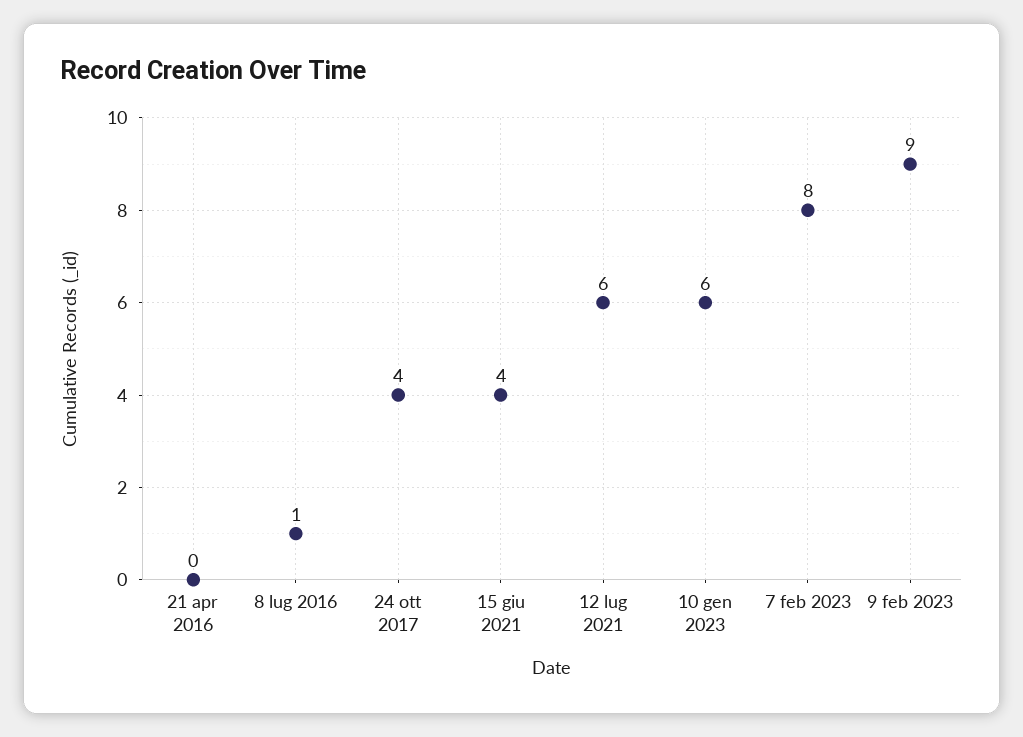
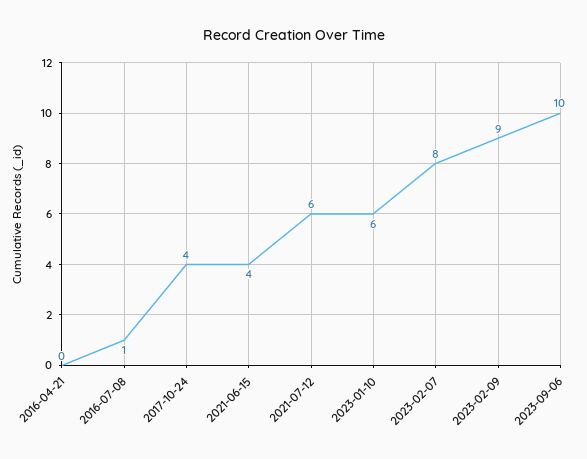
2023-09-06: none -> 10

